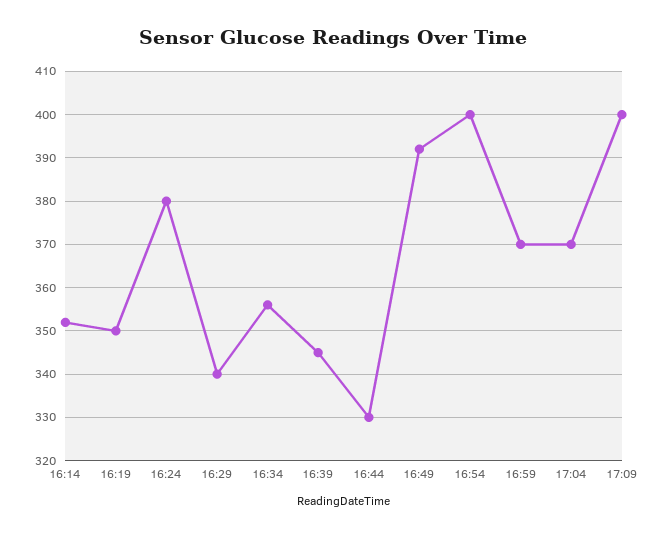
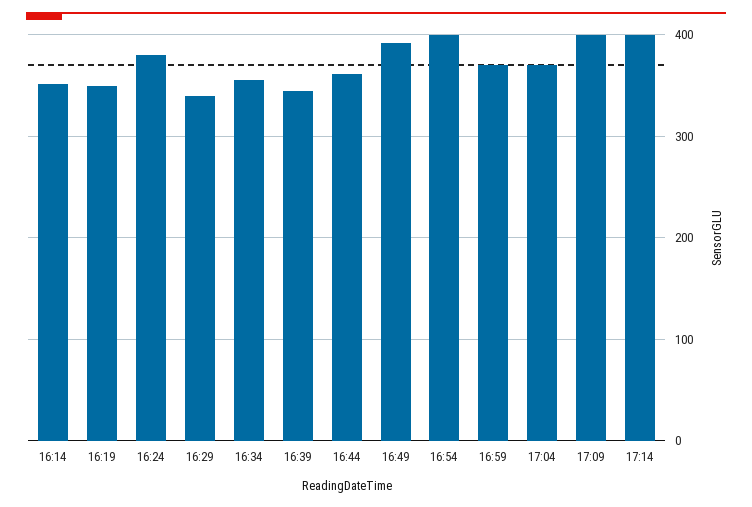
16:44: 330 -> 360
17:14: none -> 400

